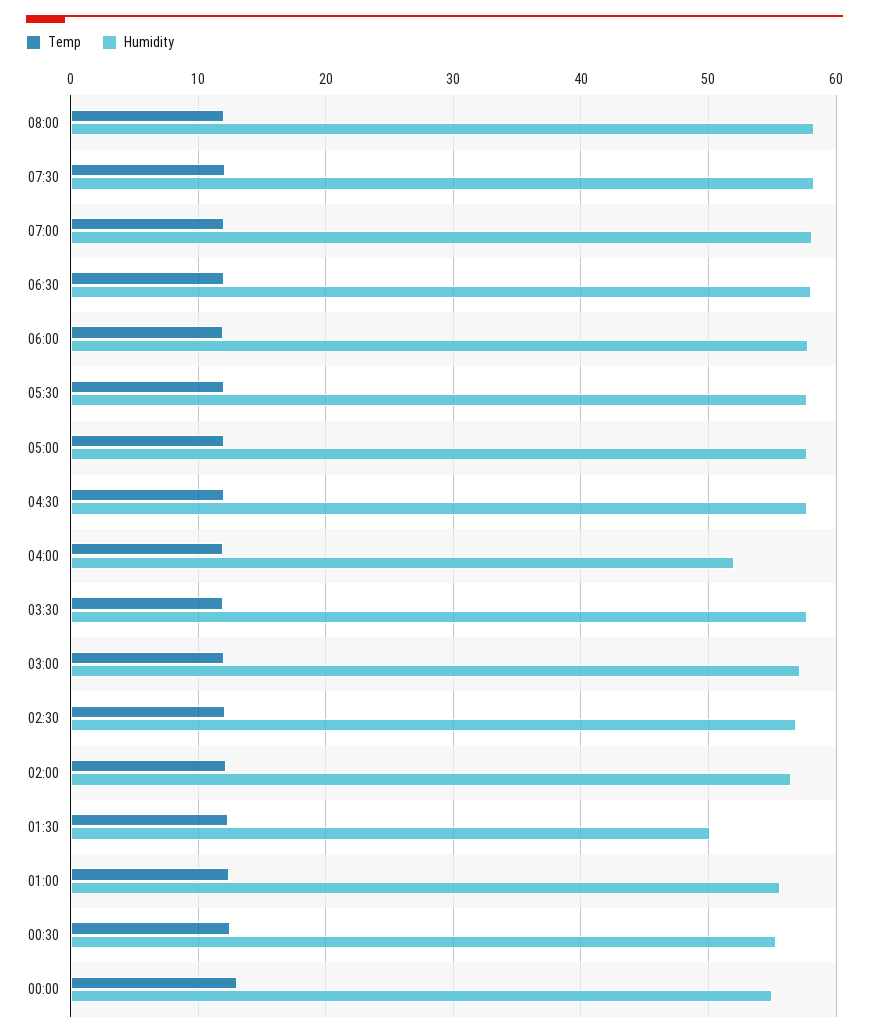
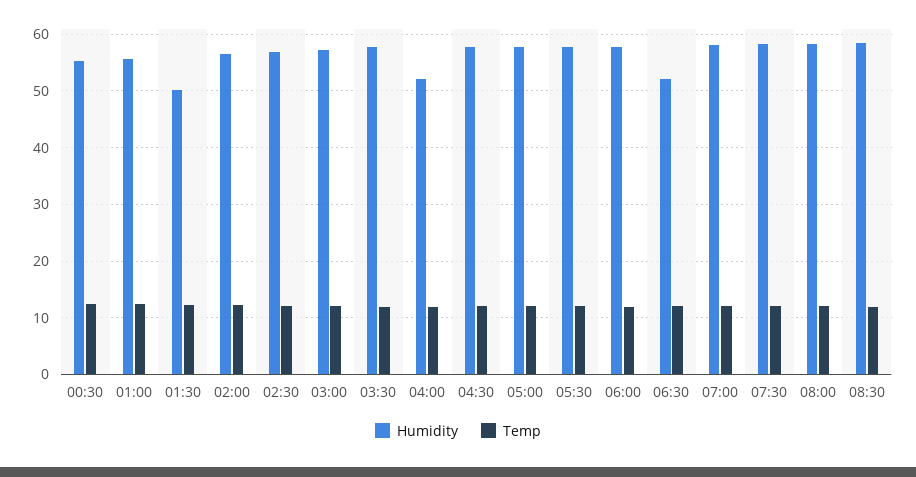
Humidity, 06:30: 58 -> 52
Temp, 00:00: 13 -> none
Humidity, 00:00: 55 -> none
Humidity, 08:30: none -> 58
Temp, 08:30: none -> 12

